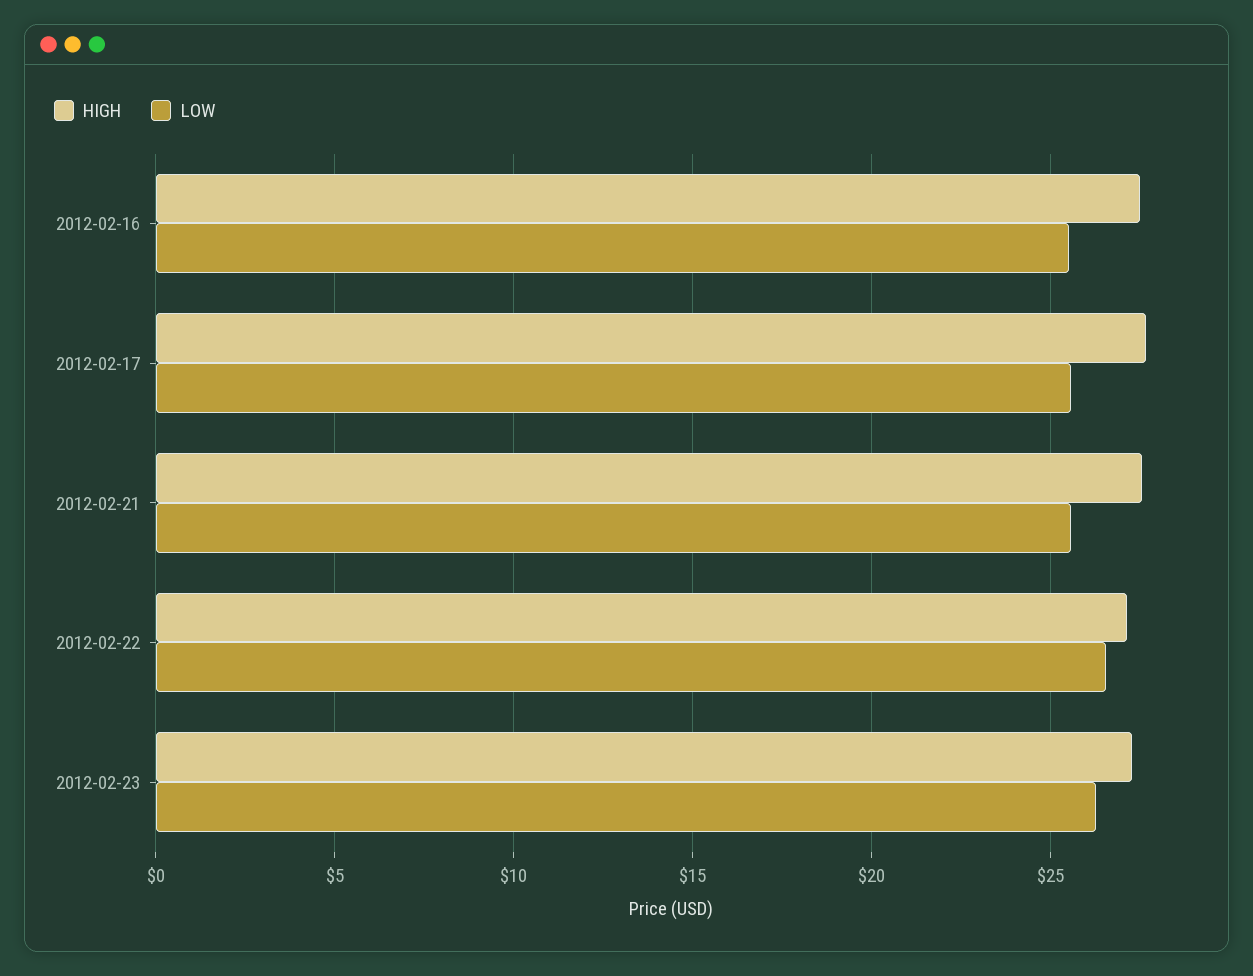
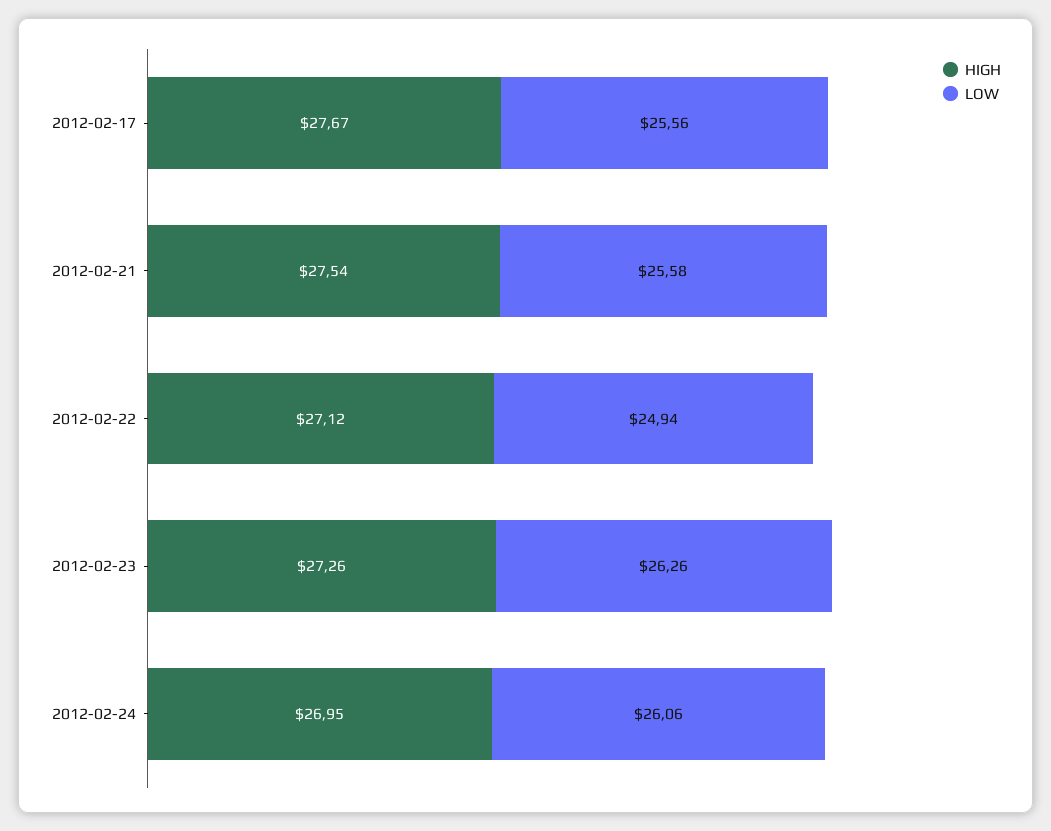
HIGH, 2012-02-16: 27.5 -> none
LOW, 2012-02-16: 25.5 -> none
LOW, 2012-02-22: 26.5 -> 24.94
HIGH, 2012-02-24: none -> 26.95
LOW, 2012-02-24: none -> 26.06

